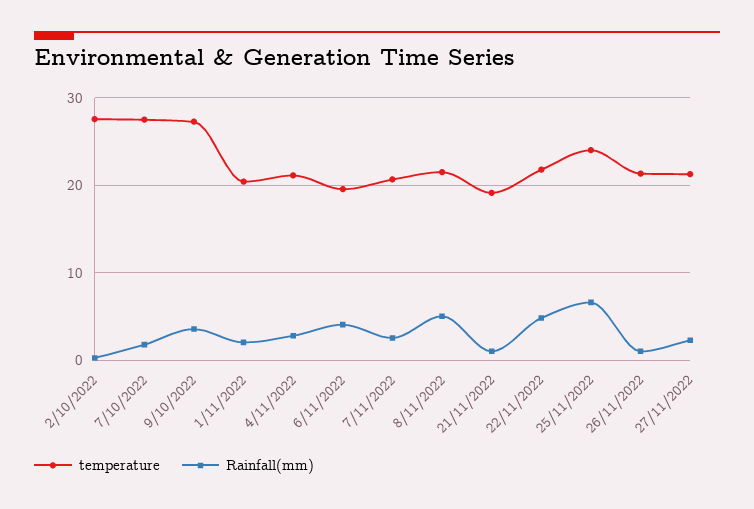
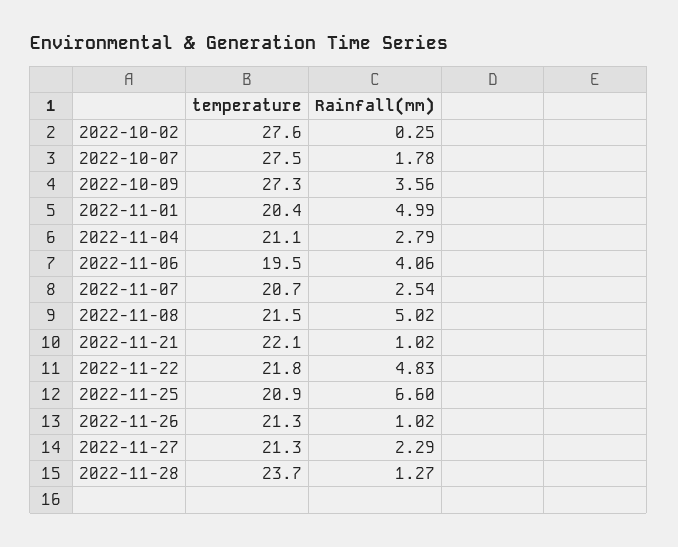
Rainfall(mm), 1/11/2022: 2 -> 4.99
temperature, 21/11/2022: 19 -> 22.1
temperature, 25/11/2022: 24 -> 20.9
temperature, 2022-11-28: none -> 23.7
Rainfall(mm), 2022-11-28: none -> 1.27

